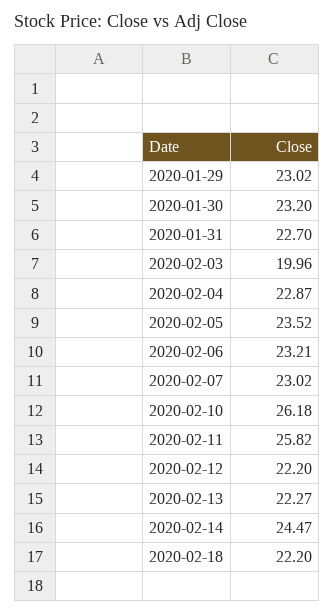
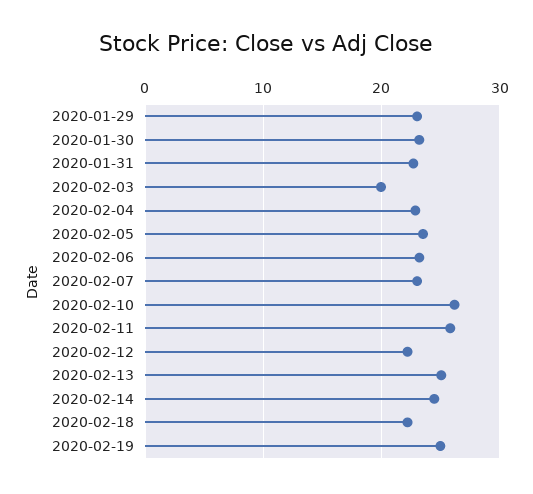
2020-02-13: 22.27 -> 25
2020-02-19: none -> 25

